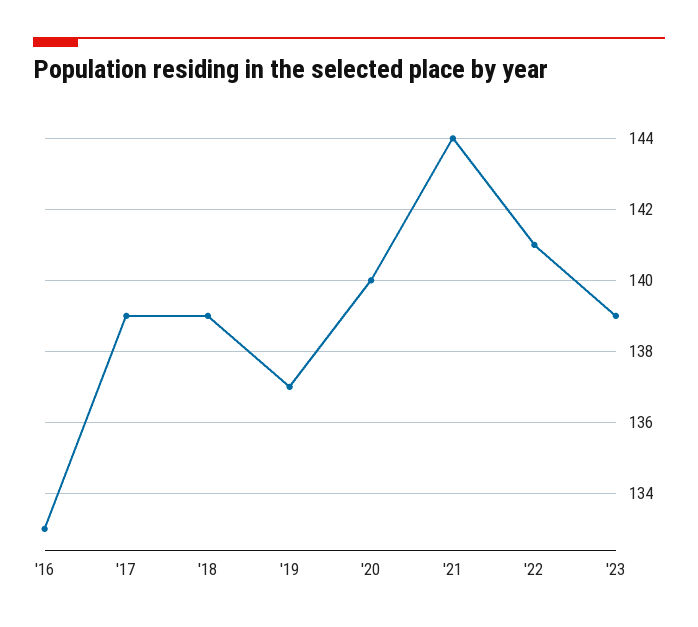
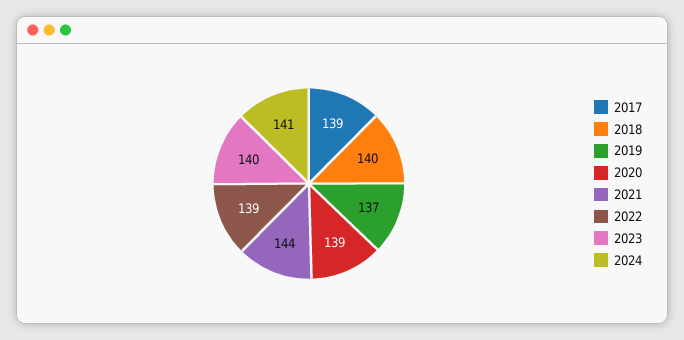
'16: 133 -> none
'18: 139 -> 140
'20: 140 -> 139
'22: 141 -> 139
'23: 139 -> 140
2024: none -> 141

